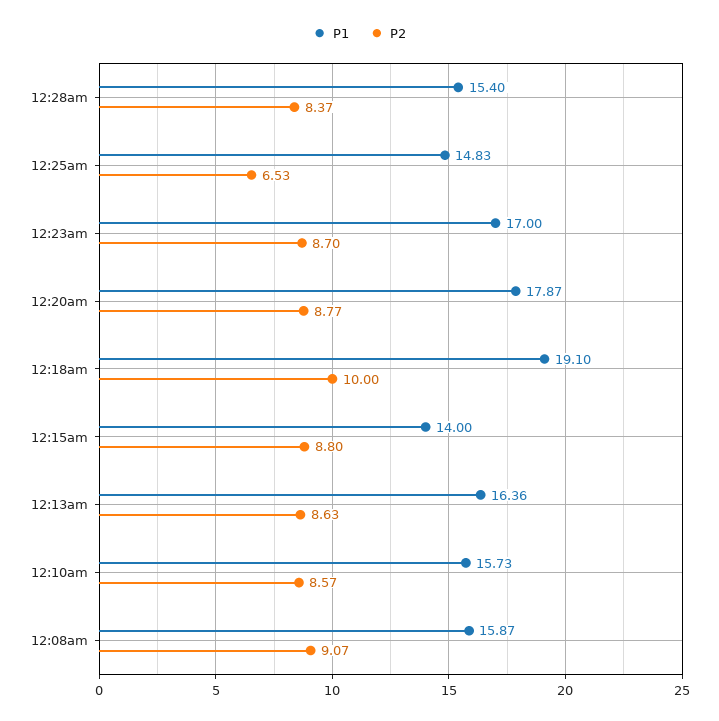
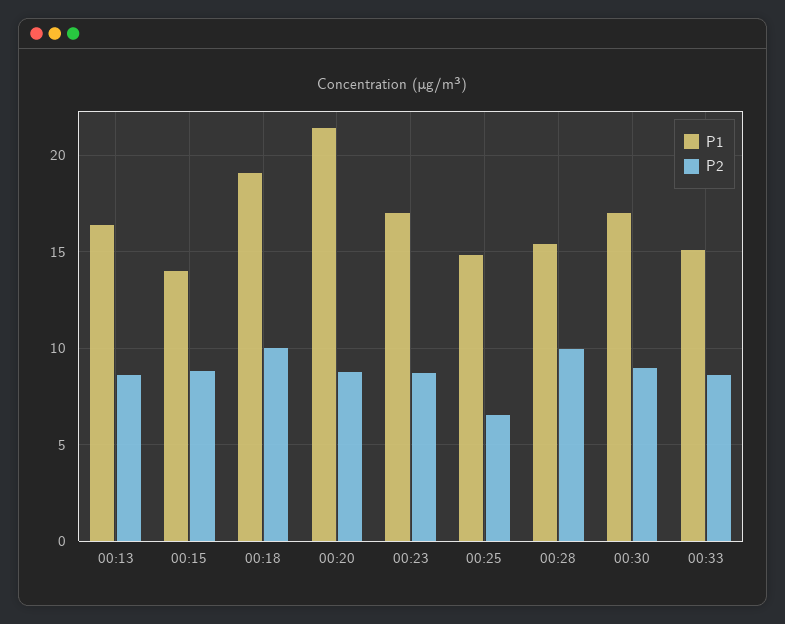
P2, 12:28am: 8.37 -> 10
P1, 12:20am: 17.87 -> 21.5
P1, 12:10am: 15.73 -> none
P2, 12:10am: 8.57 -> none
P1, 12:08am: 15.87 -> none
P2, 12:08am: 9.07 -> none
P1, 00:30: none -> 17
P2, 00:30: none -> 9
P1, 00:33: none -> 15
P2, 00:33: none -> 8.5

